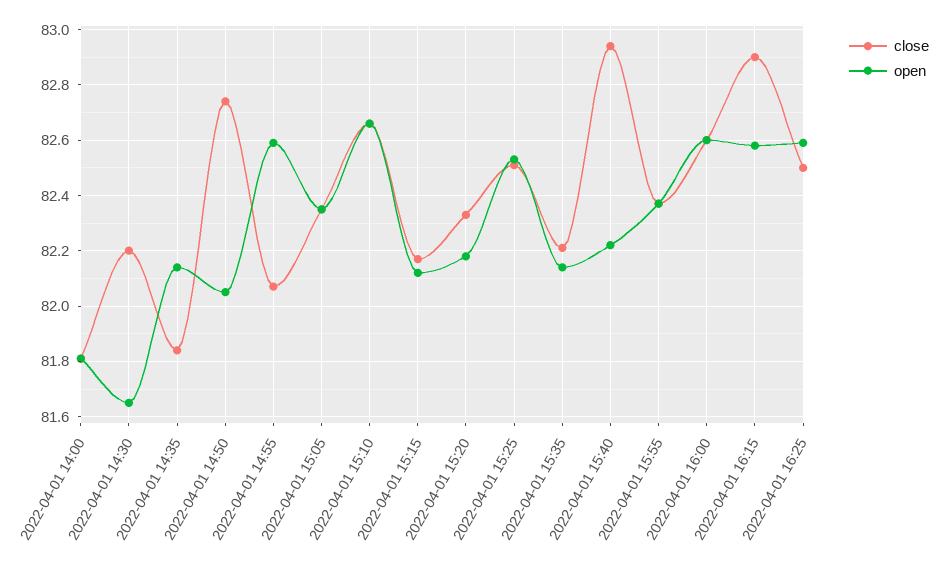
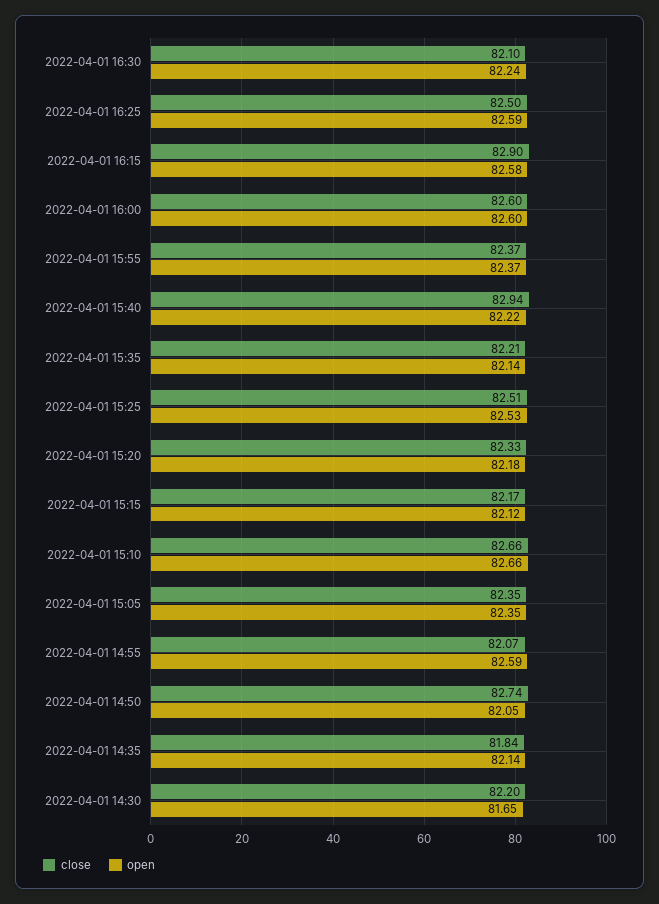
close, 2022-04-01 14:00: 81.8 -> none
open, 2022-04-01 14:00: 81.8 -> none
close, 2022-04-01 16:30: none -> 82.1
open, 2022-04-01 16:30: none -> 82.24

